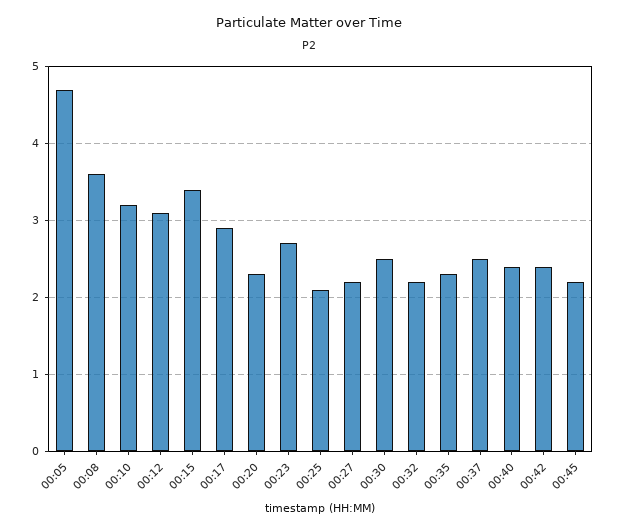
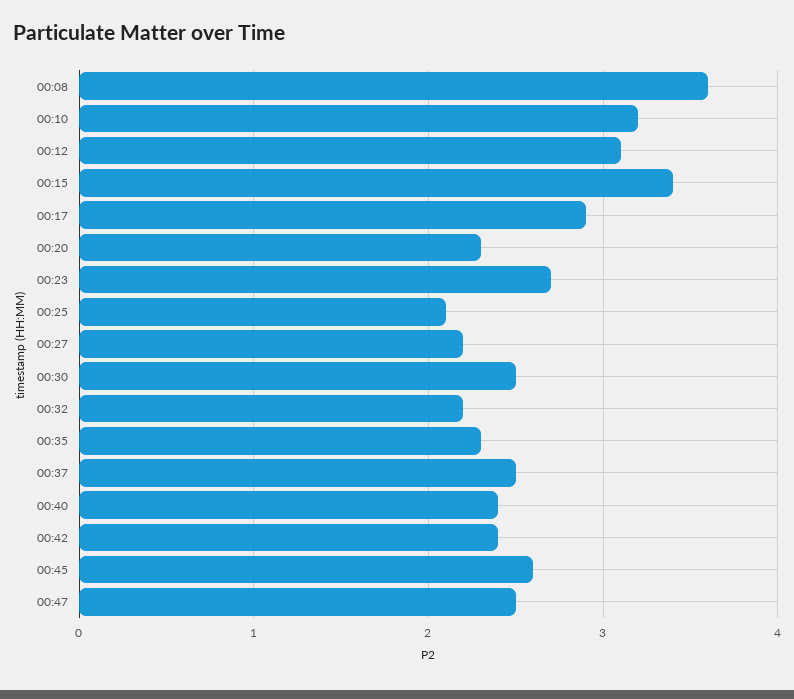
00:05: 4.7 -> none
00:45: 2.2 -> 2.6
00:47: none -> 2.5

